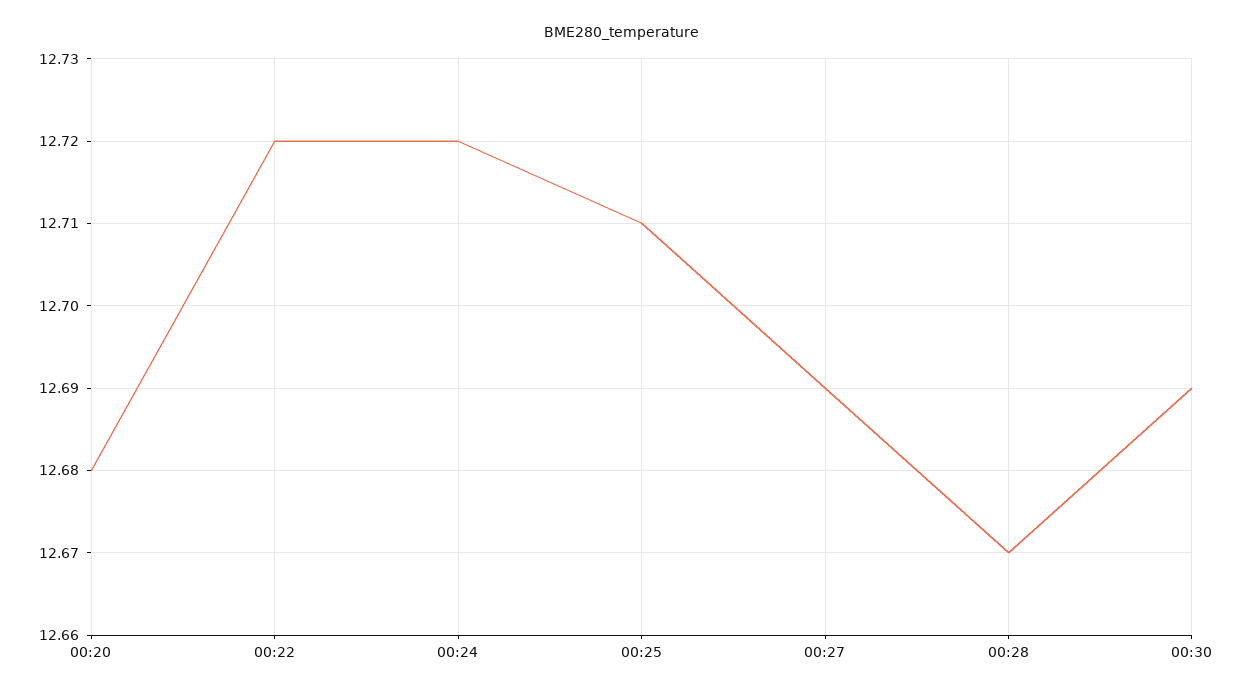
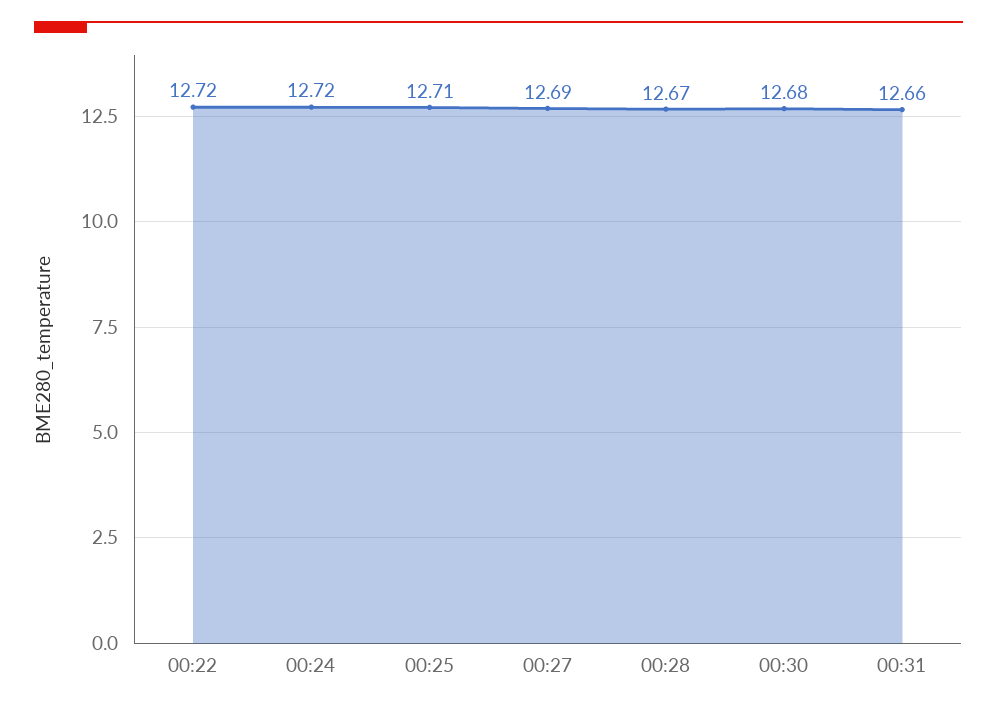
00:20: 12.68 -> none
00:30: 12.69 -> 12.68
00:31: none -> 12.66

